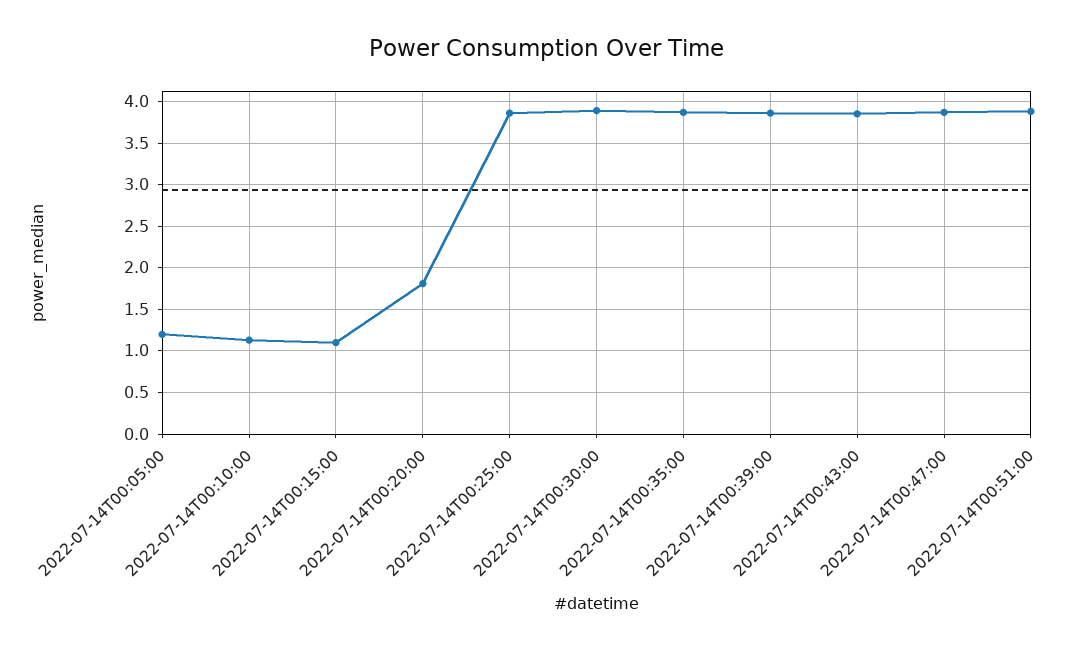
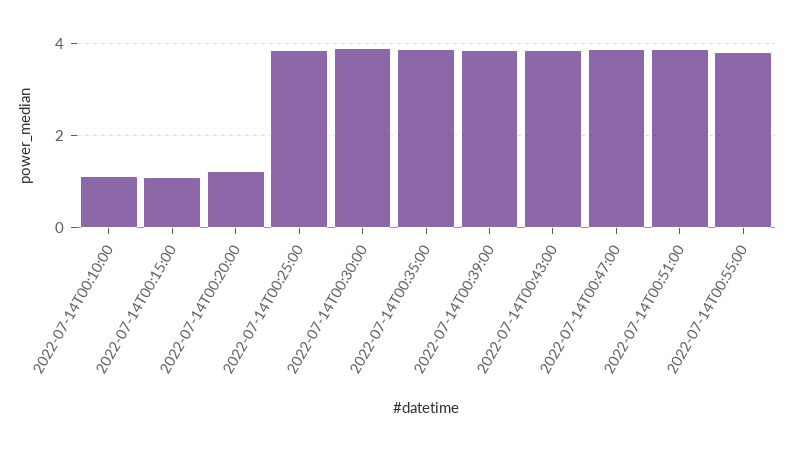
2022-07-14T00:05:00: 1.2 -> none
2022-07-14T00:20:00: 1.8 -> 1.2
2022-07-14T00:55:00: none -> 3.8

